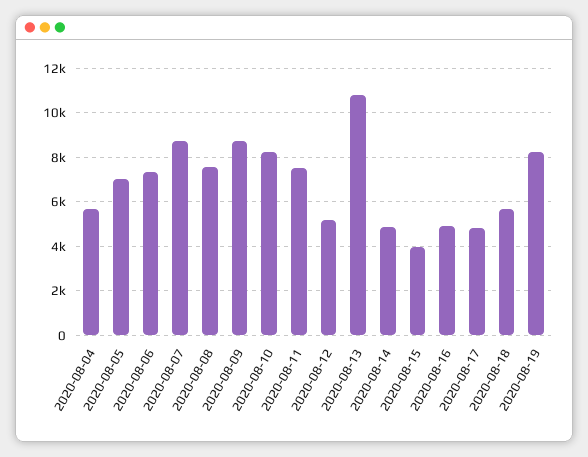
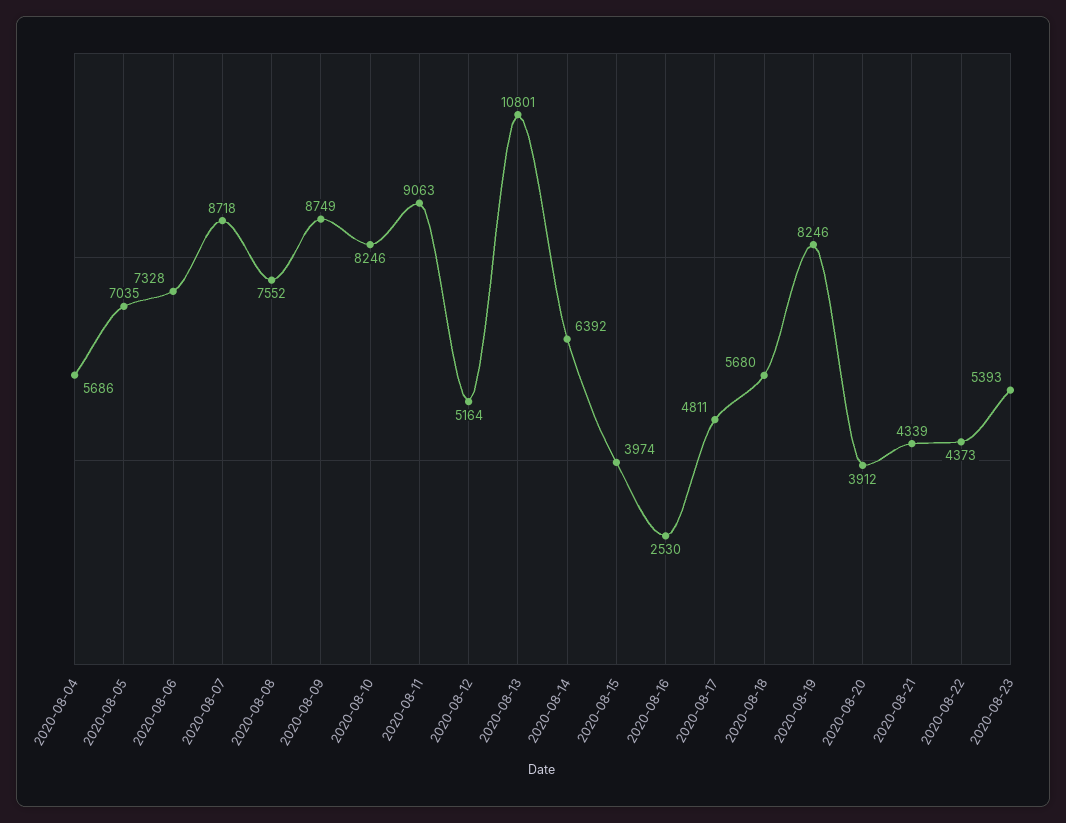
2020-08-11: 7500 -> 9063
2020-08-14: 5000 -> 6392
2020-08-16: 5000 -> 2530
2020-08-20: none -> 3912
2020-08-21: none -> 4339
2020-08-22: none -> 4373
2020-08-23: none -> 5393

